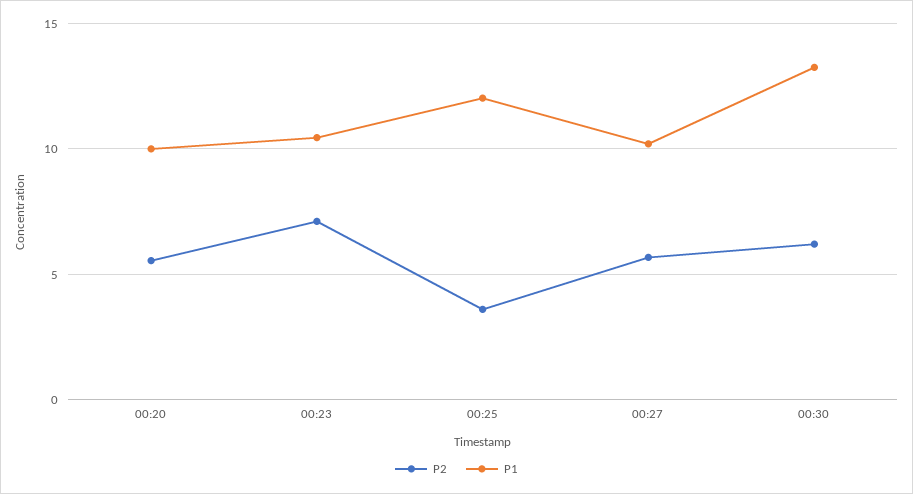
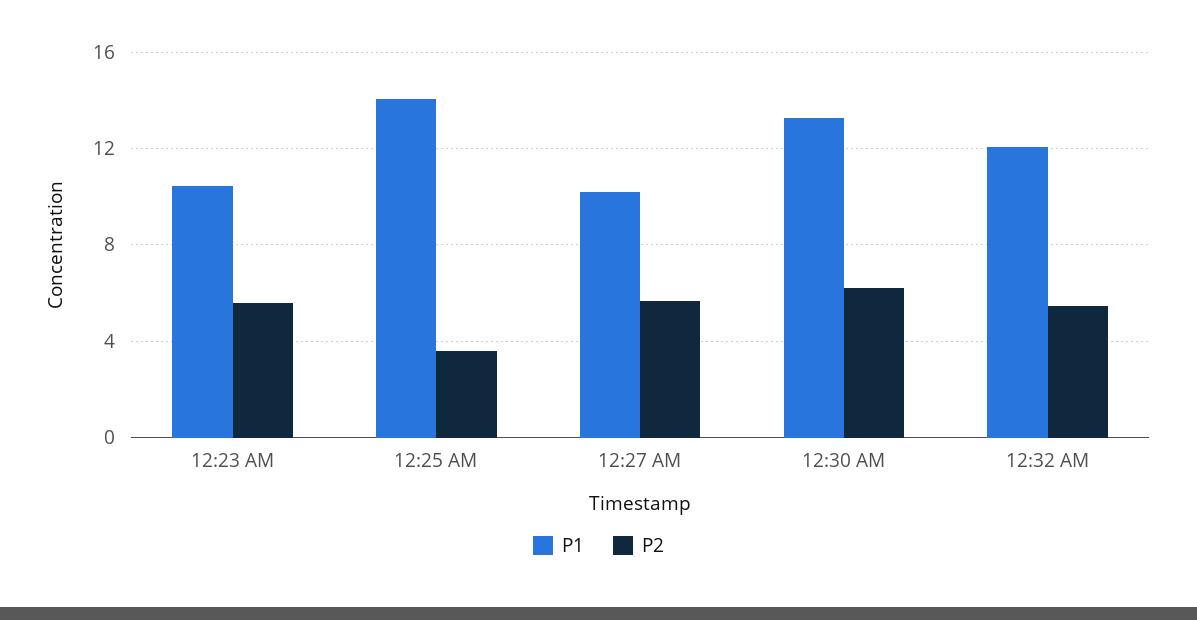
P2, 00:20: 5.5 -> none
P1, 00:20: 10 -> none
P2, 00:23: 7 -> 5.5
P1, 00:25: 12 -> 14
P1, 12:32 AM: none -> 12
P2, 12:32 AM: none -> 5.5

